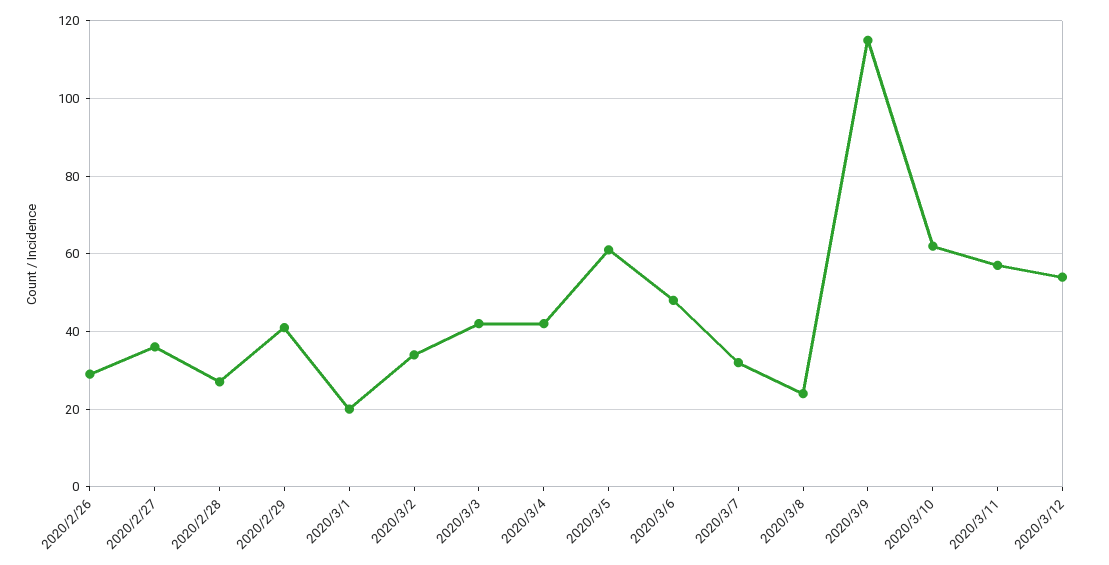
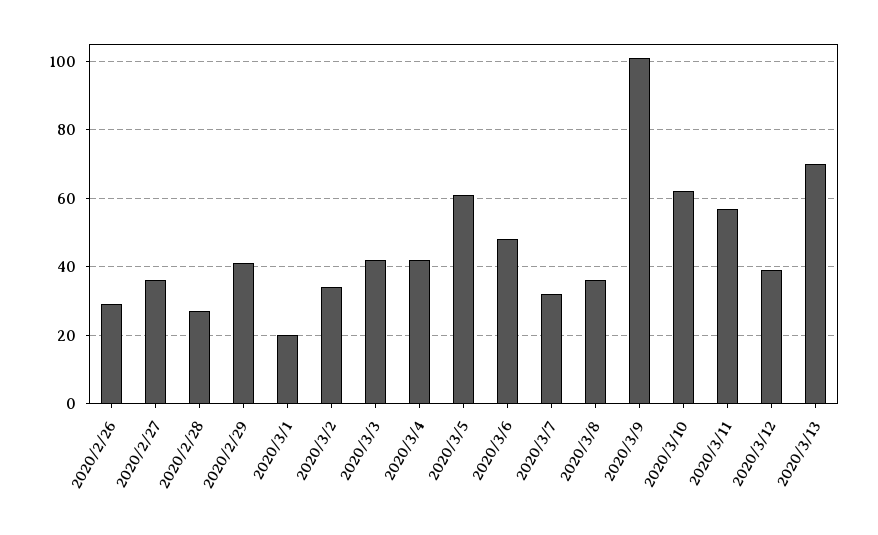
2020/3/8: 25 -> 35
2020/3/9: 115 -> 100
2020/3/12: 55 -> 40
2020/3/13: none -> 70

